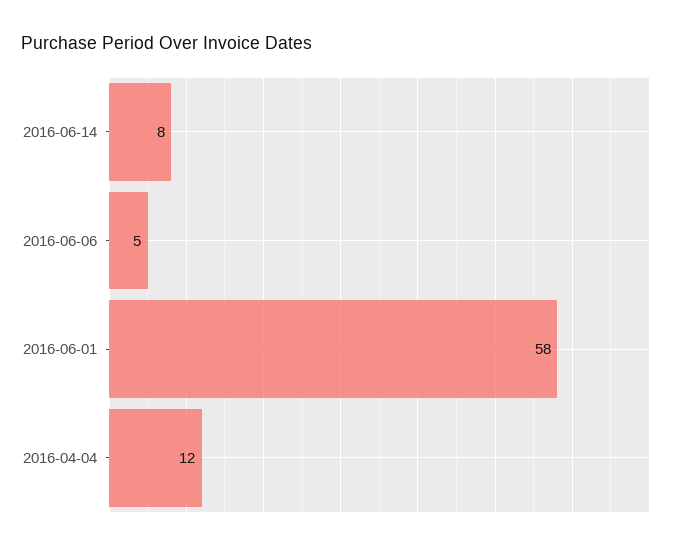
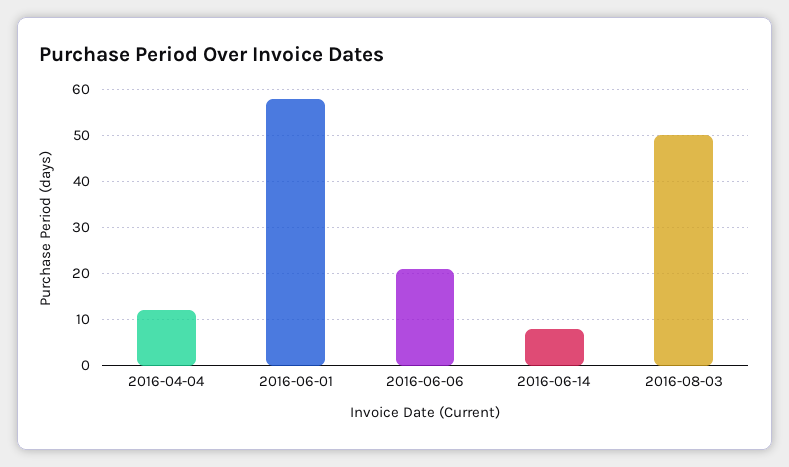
2016-06-06: 5 -> 20
2016-08-03: none -> 50

